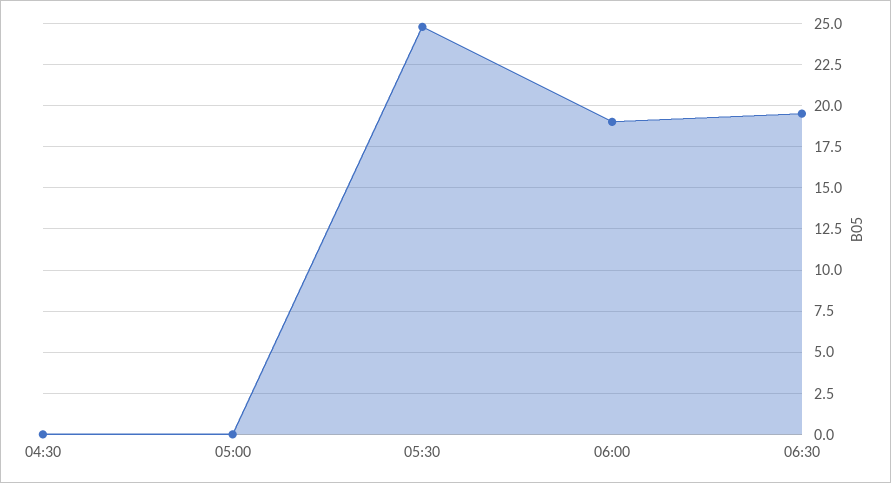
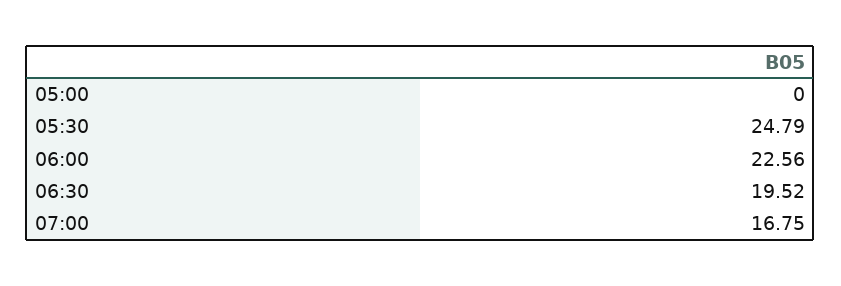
04:30: 0 -> none
06:00: 19 -> 22.56
07:00: none -> 16.75

